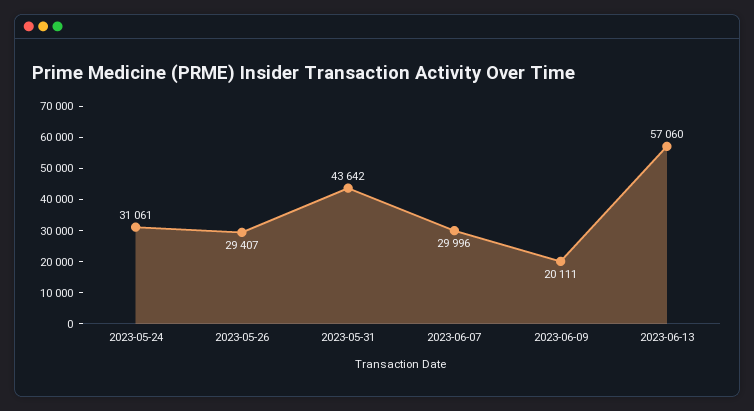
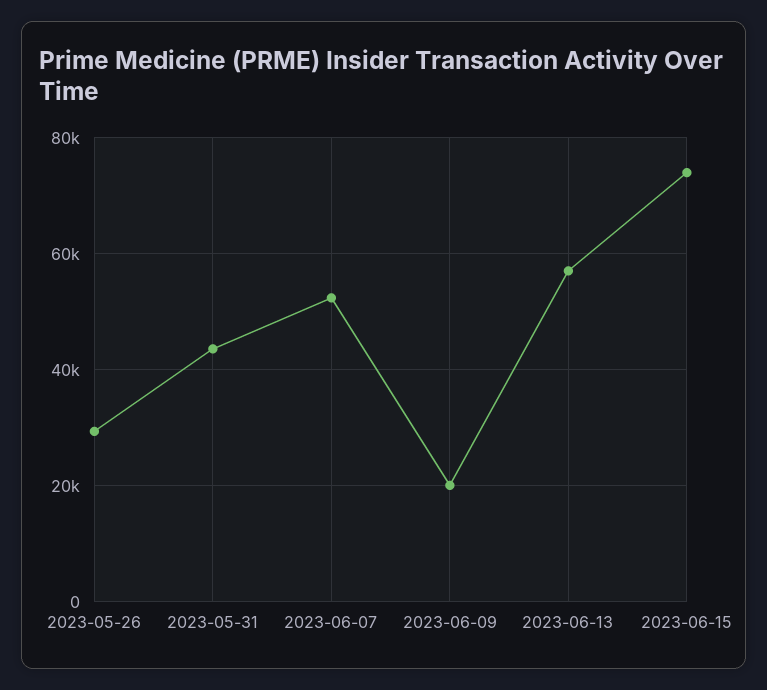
2023-05-24: 31061 -> none
2023-06-07: 29996 -> 52000
2023-06-15: none -> 74000

